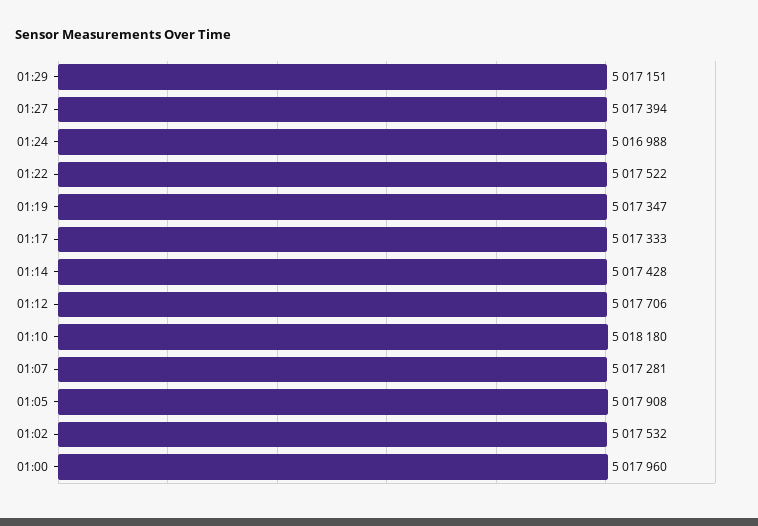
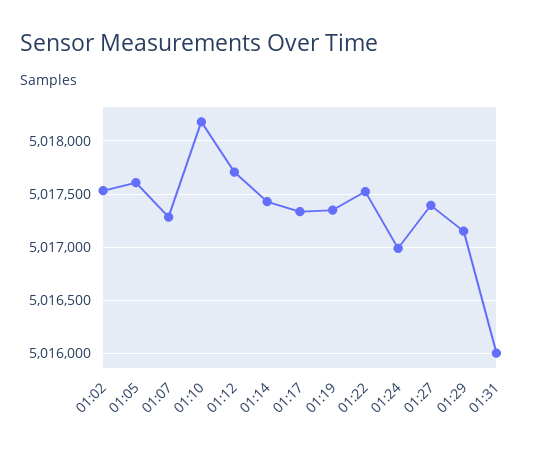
01:05: 5017908 -> 5017600
01:00: 5017960 -> none
01:31: none -> 5016000

